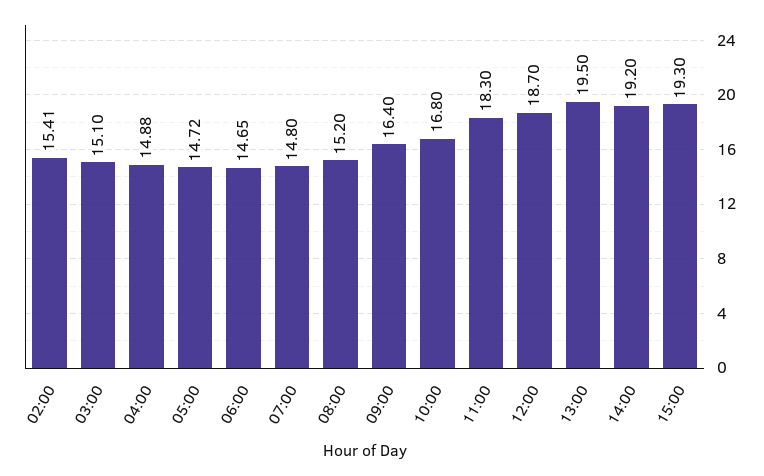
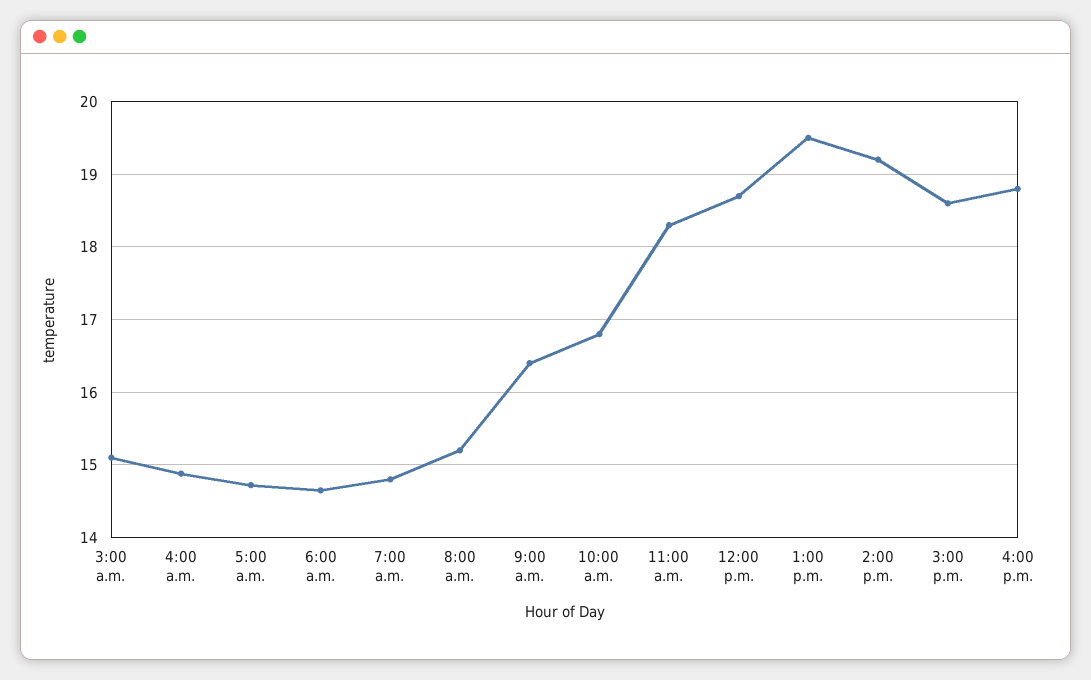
02:00: 15.41 -> none
15:00: 19.3 -> 18.6
4:00 p.m.: none -> 18.8

